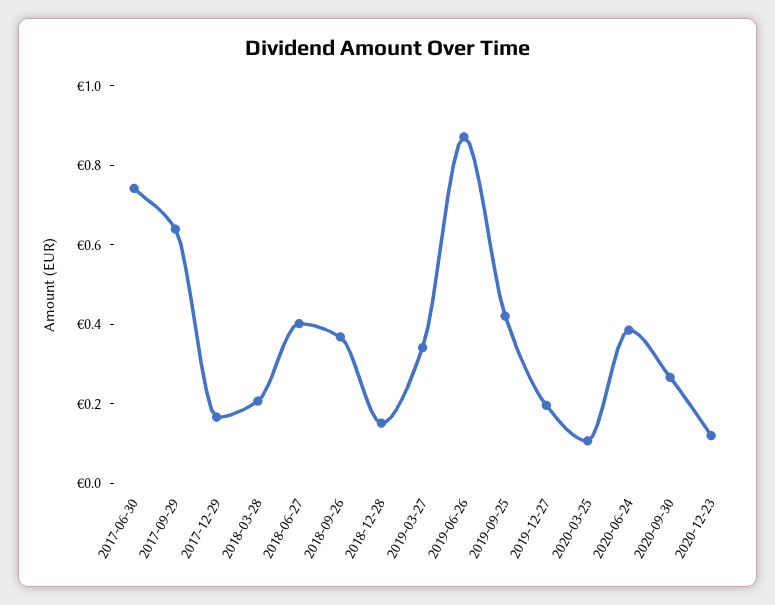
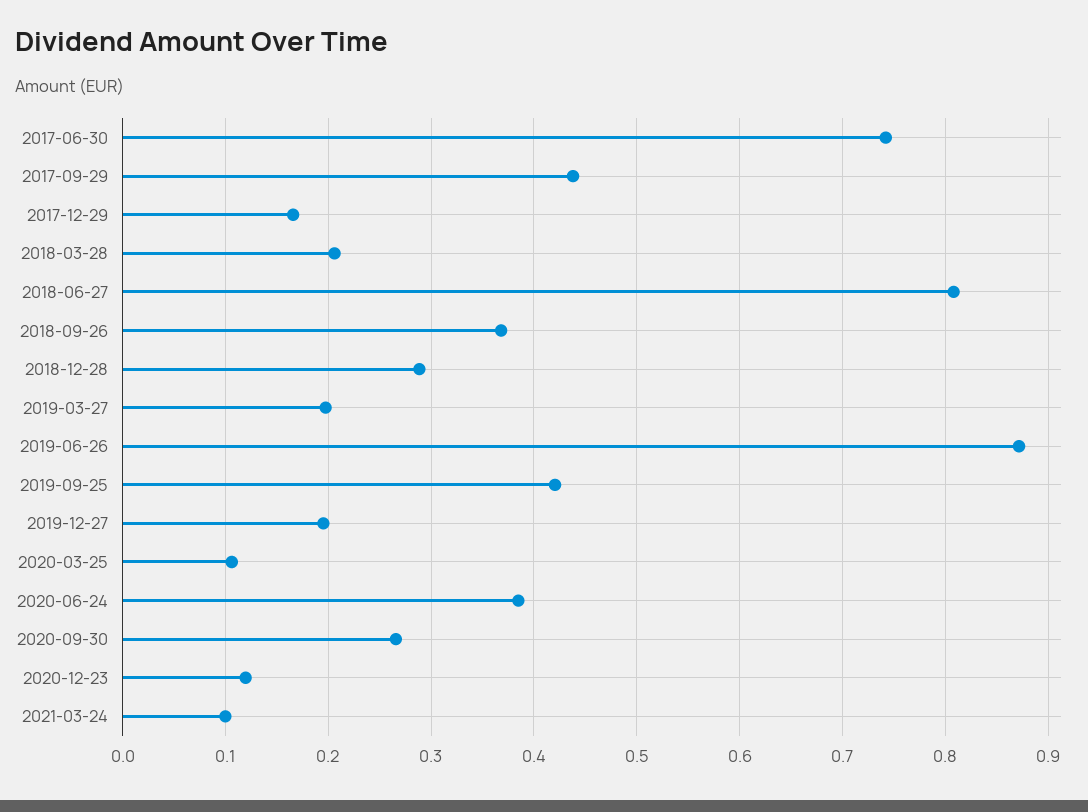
2017-09-29: 0.65 -> 0.44
2018-06-27: 0.4 -> 0.81
2018-12-28: 0.15 -> 0.29
2019-03-27: 0.35 -> 0.2
2021-03-24: none -> 0.1

